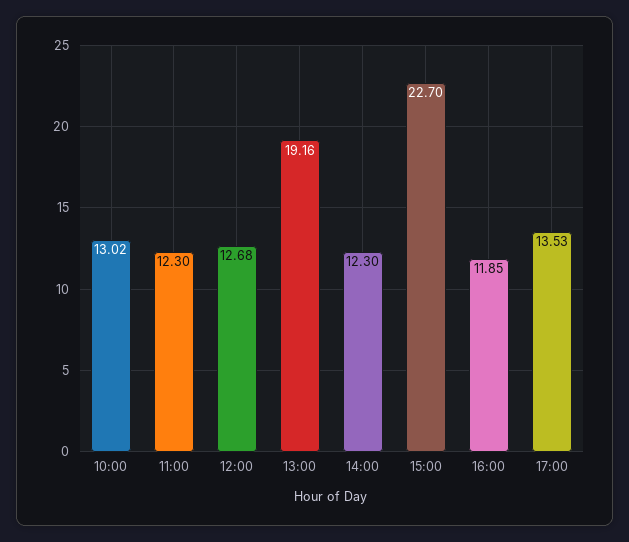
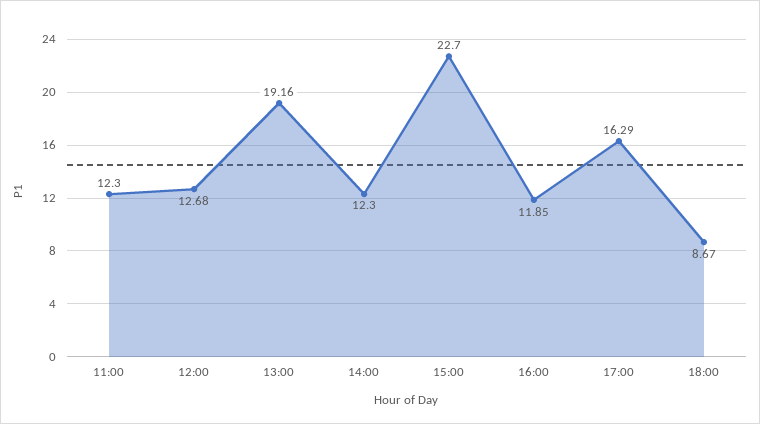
10:00: 13.02 -> none
17:00: 13.53 -> 16.29
18:00: none -> 8.67

